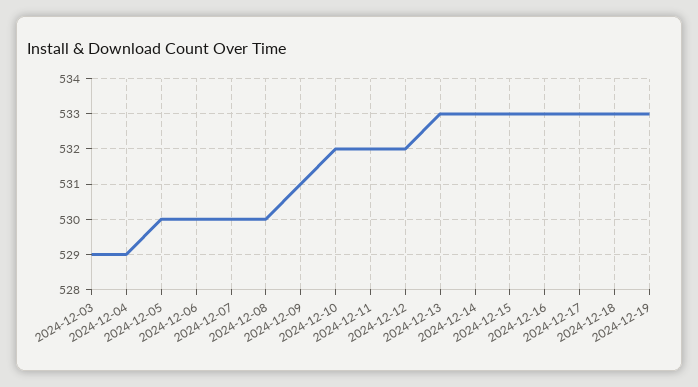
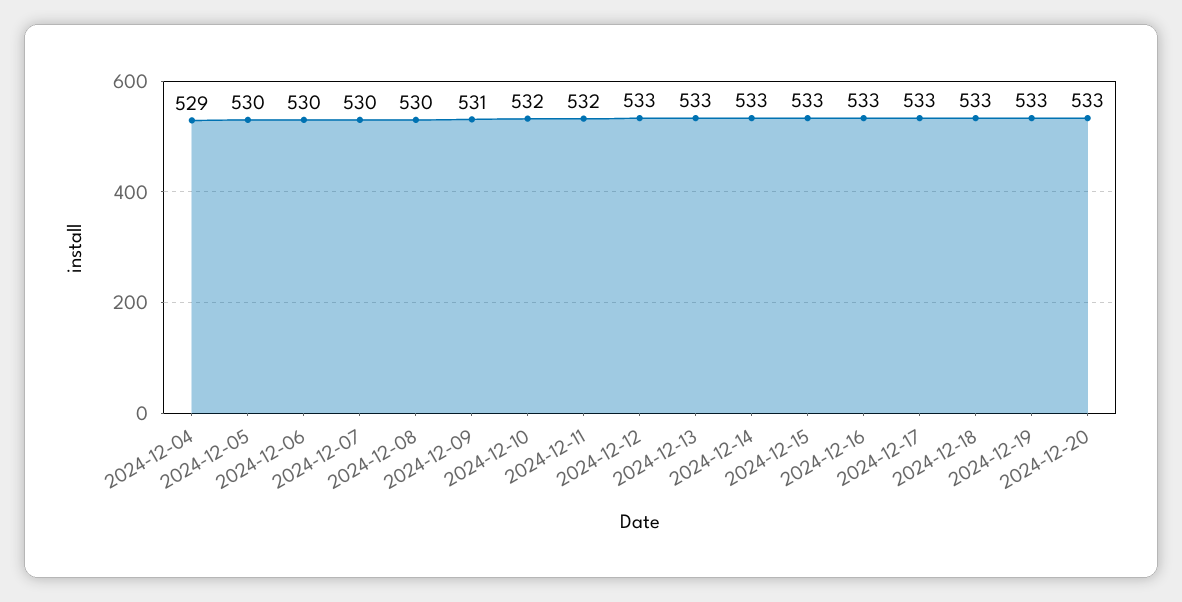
2024-12-03: 529 -> none
2024-12-12: 532 -> 533
2024-12-20: none -> 533

